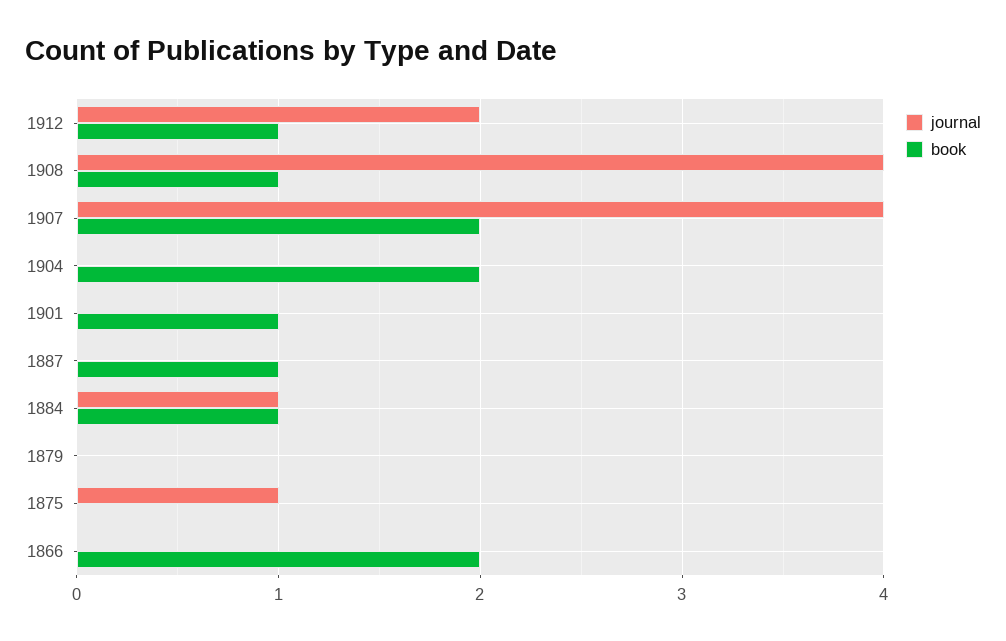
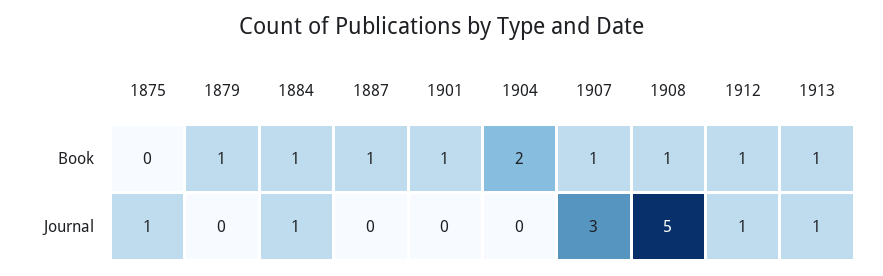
journal, 1912: 2 -> 1
journal, 1908: 4 -> 5
journal, 1907: 4 -> 3
book, 1907: 2 -> 1
book, 1879: 0 -> 1
journal, 1866: 0 -> none
book, 1866: 2 -> none
book, 1913: none -> 1
journal, 1913: none -> 1

